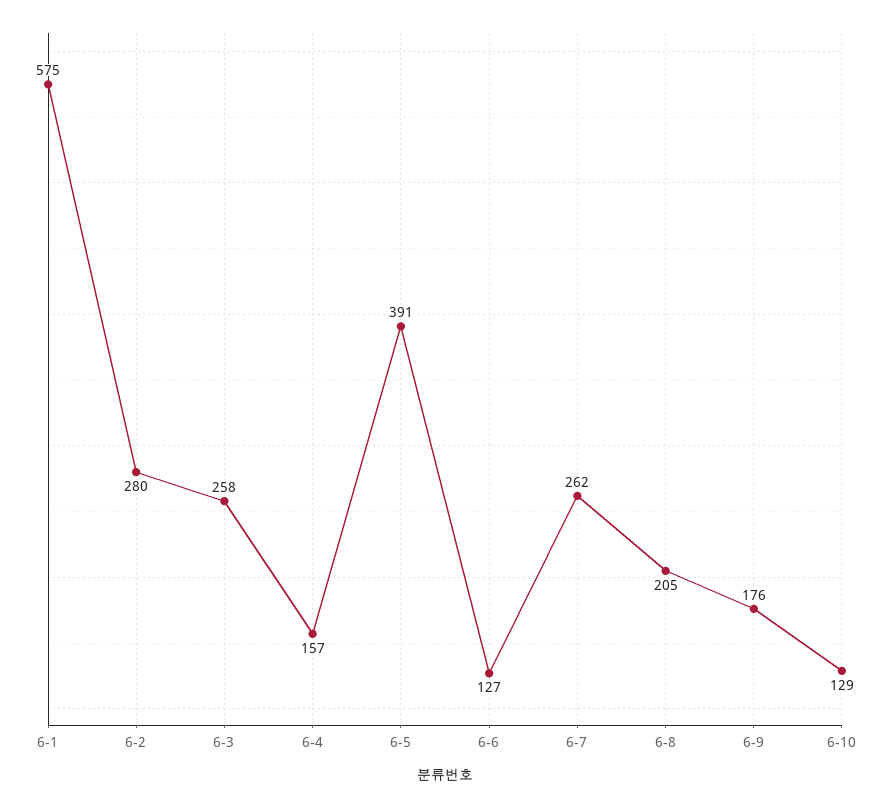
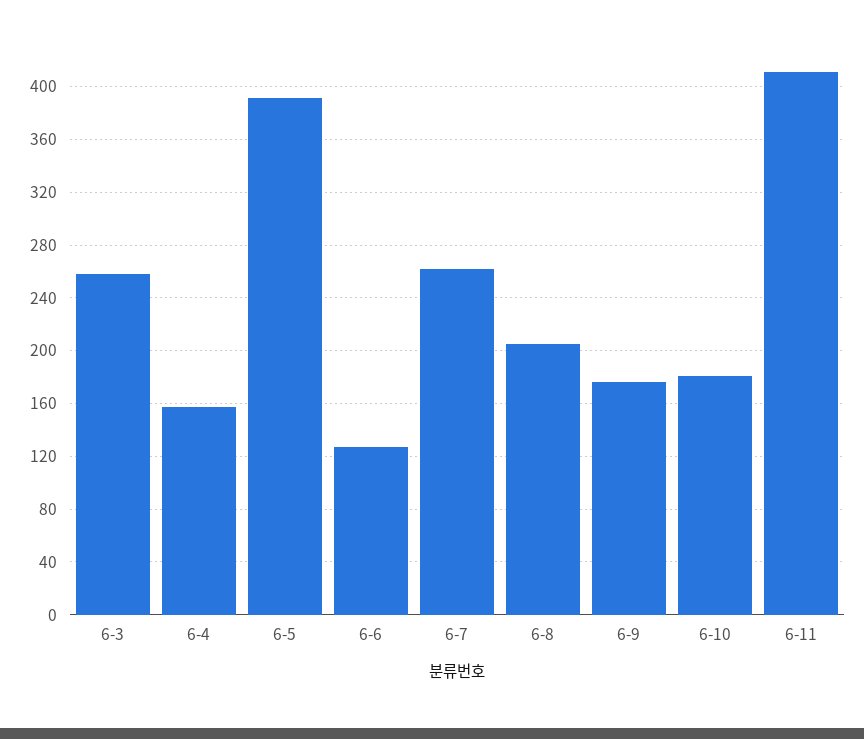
6-1: 575 -> none
6-2: 280 -> none
6-10: 129 -> 180
6-11: none -> 410

